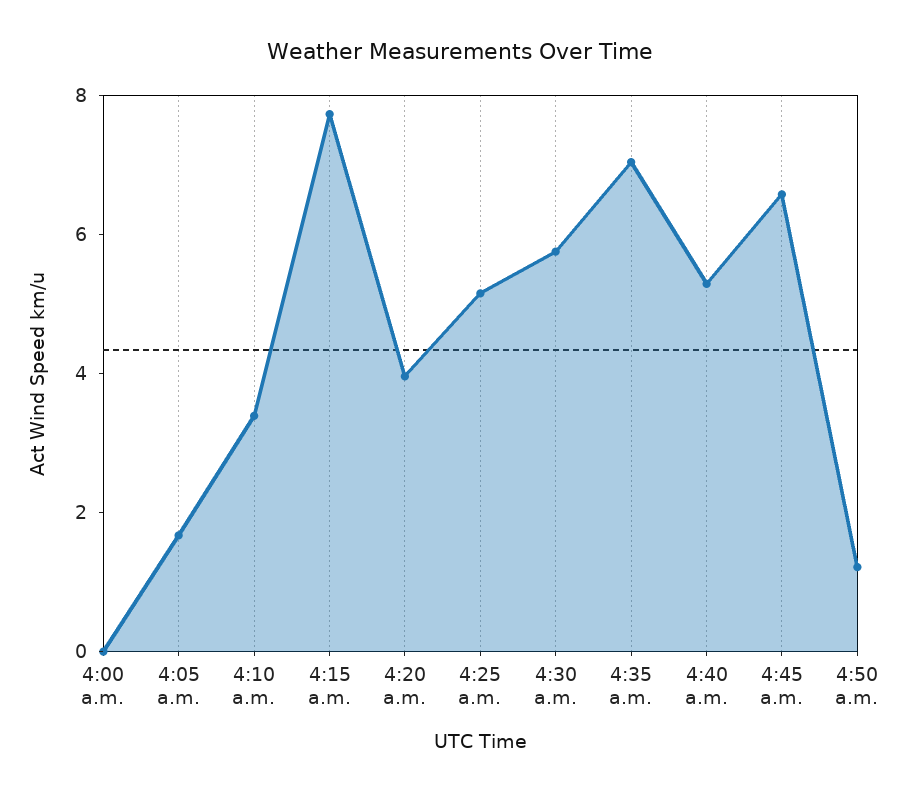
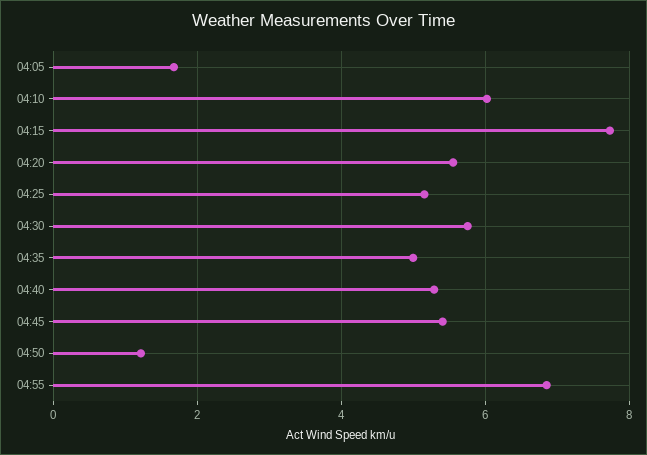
4:00 a.m.: 0 -> none
4:10 a.m.: 3.5 -> 6
4:20 a.m.: 4 -> 5.6
4:35 a.m.: 7 -> 5
4:45 a.m.: 6.5 -> 5.4
04:55: none -> 6.8

